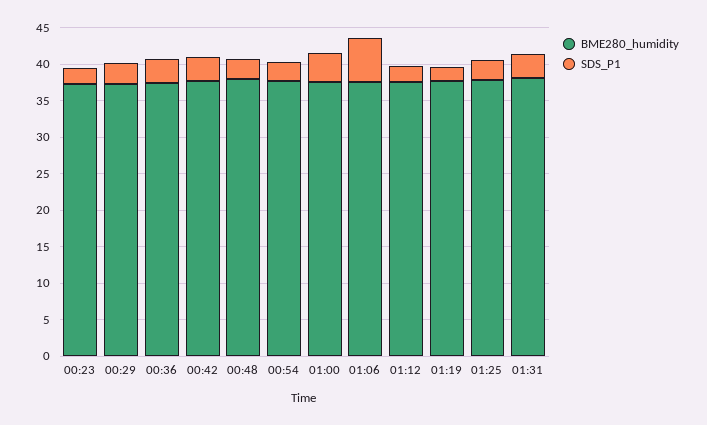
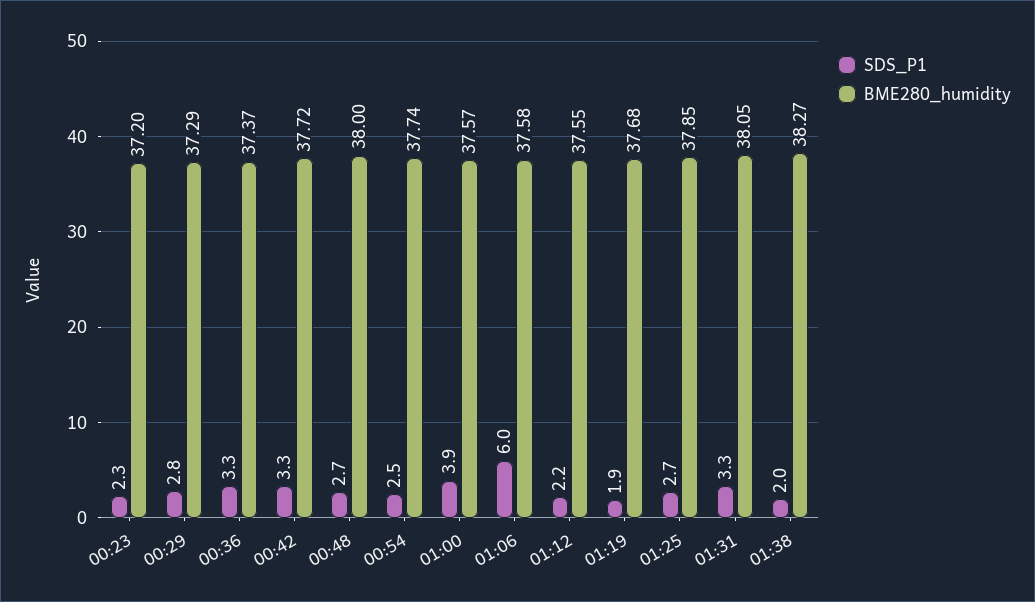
SDS_P1, 01:38: none -> 2
BME280_humidity, 01:38: none -> 38.27

